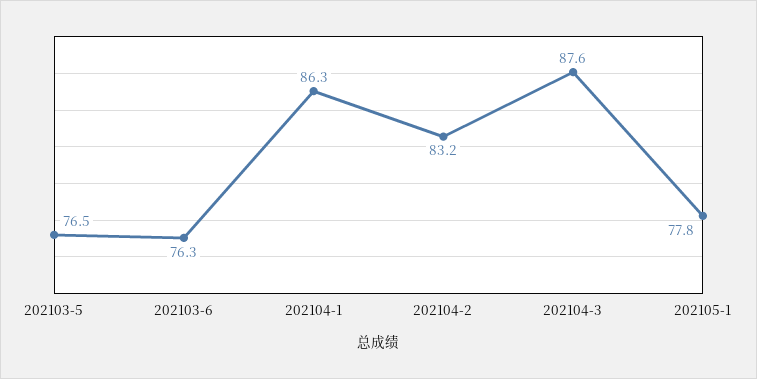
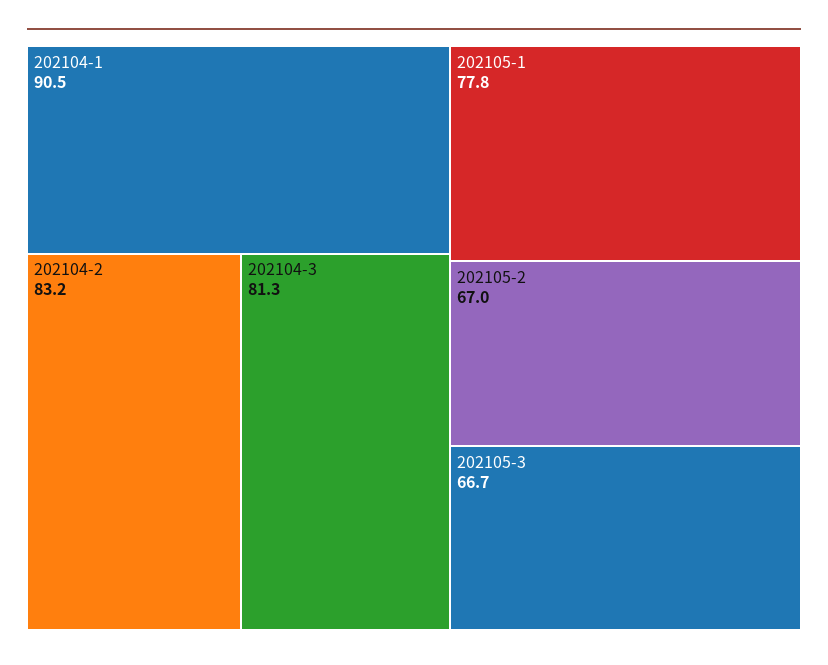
202103-5: 76.5 -> none
202103-6: 76.3 -> none
202104-1: 86.3 -> 90.5
202104-3: 87.6 -> 81.3
202105-2: none -> 67
202105-3: none -> 66.7

